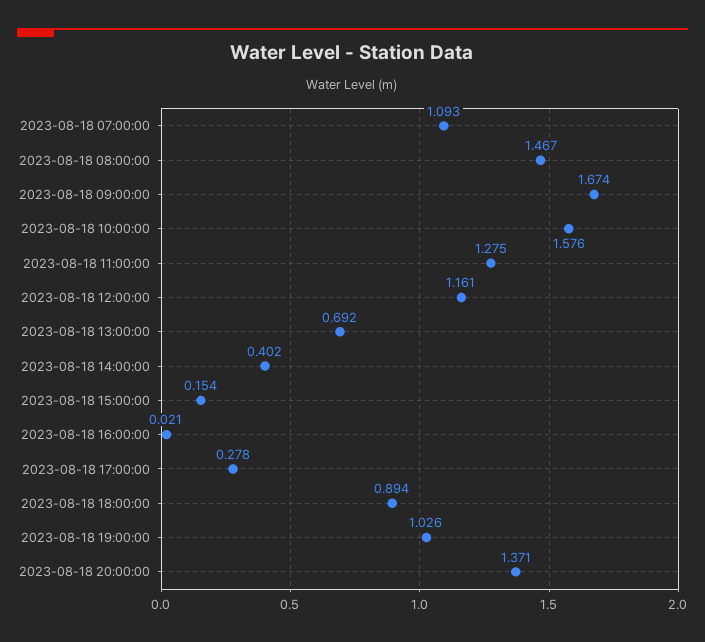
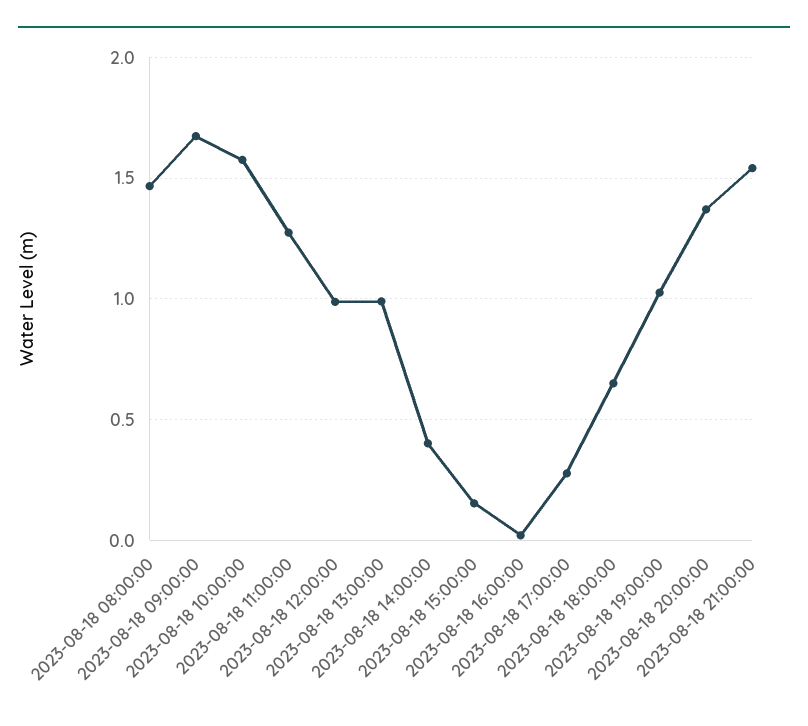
2023-08-18 07:00:00: 1.093 -> none
2023-08-18 12:00:00: 1.161 -> 1
2023-08-18 13:00:00: 0.692 -> 1
2023-08-18 18:00:00: 0.894 -> 0.65
2023-08-18 21:00:00: none -> 1.55

